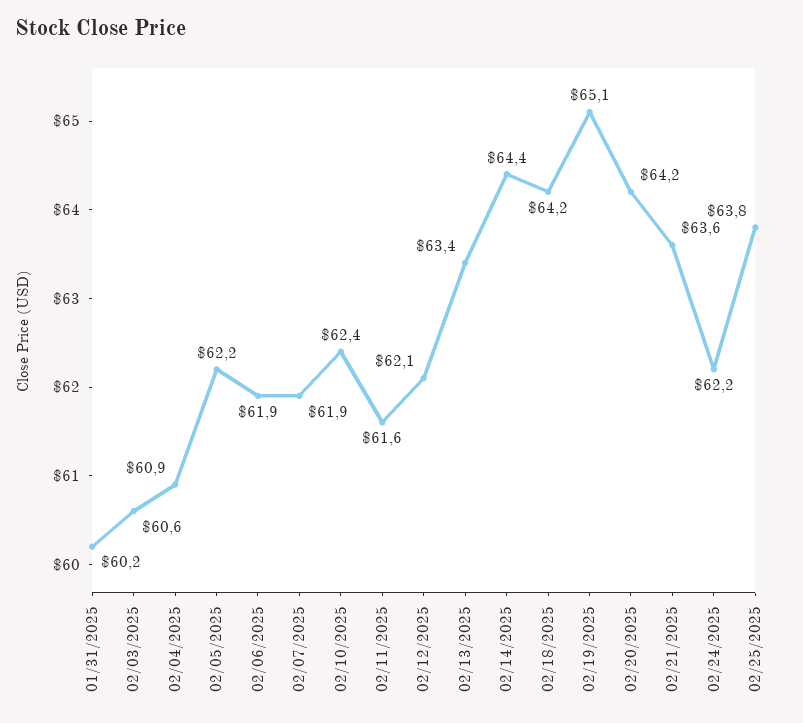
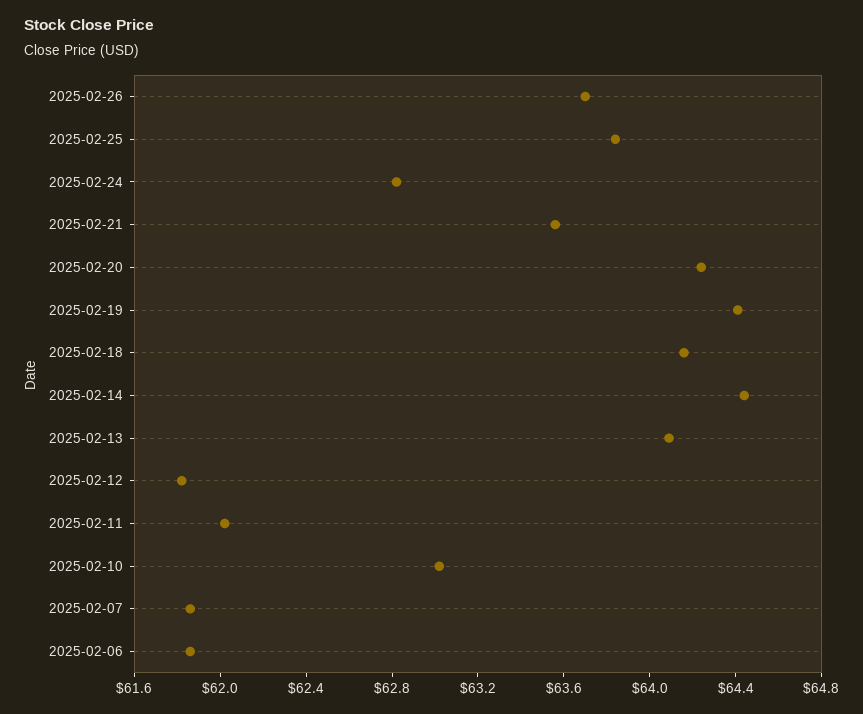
01/31/2025: 60.2 -> none
02/03/2025: 60.6 -> none
02/04/2025: 60.9 -> none
02/05/2025: 62.2 -> none
02/10/2025: 62.4 -> 63
02/11/2025: 61.6 -> 62
02/12/2025: 62.1 -> 61.8
02/13/2025: 63.4 -> 64.1
02/19/2025: 65.1 -> 64.4
02/24/2025: 62.2 -> 62.8
2025-02-26: none -> 63.7

